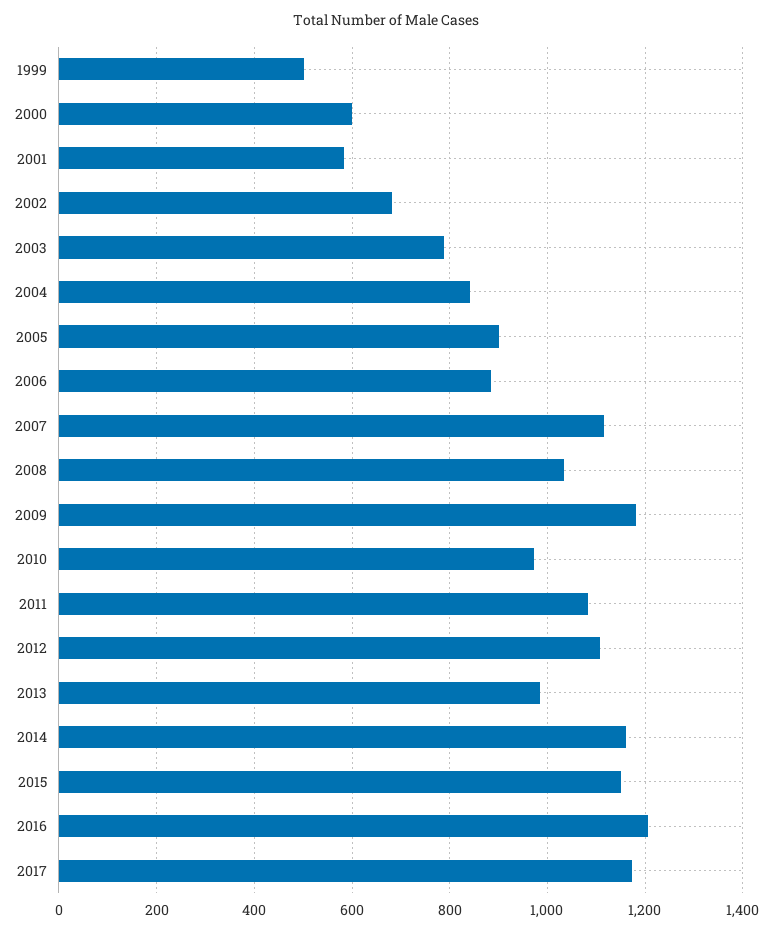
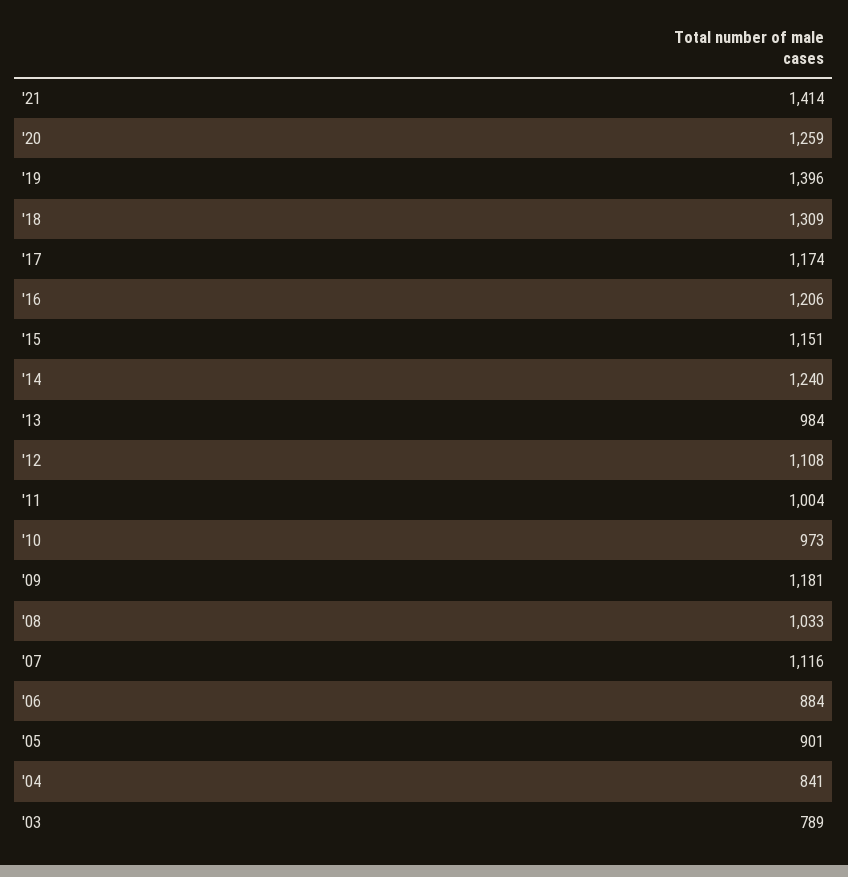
1999: 500 -> none
2000: 600 -> none
2001: 580 -> none
2002: 680 -> none
2011: 1080 -> 1004
2014: 1160 -> 1240
'21: none -> 1414
'20: none -> 1259
'19: none -> 1396
'18: none -> 1309

